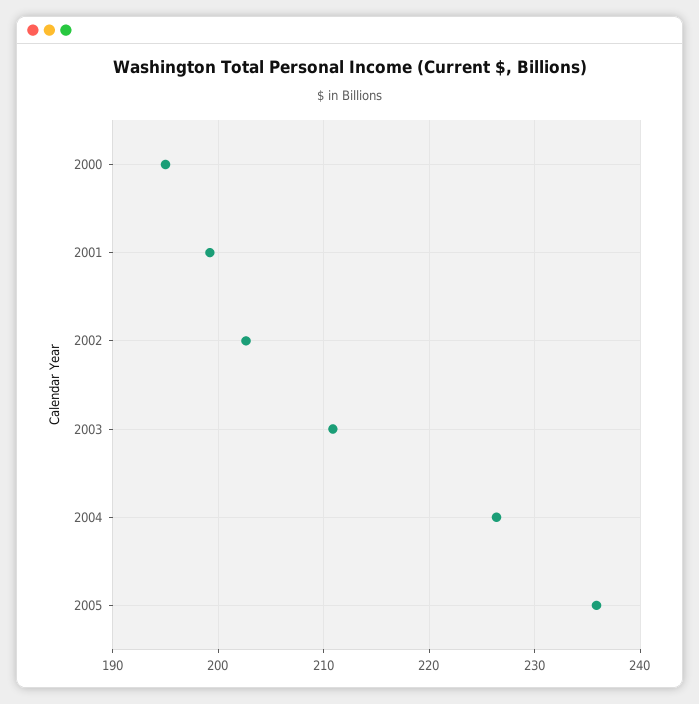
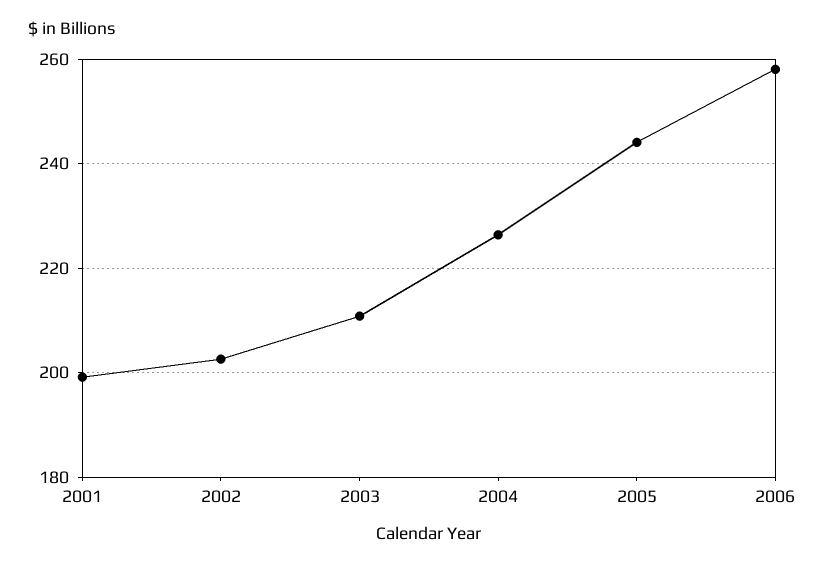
2000: 195 -> none
2005: 236 -> 244
2006: none -> 258

